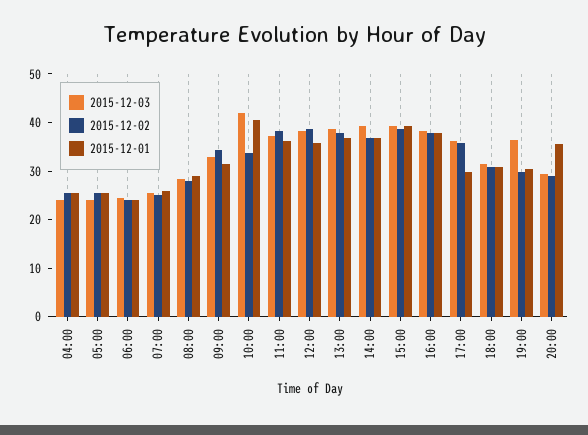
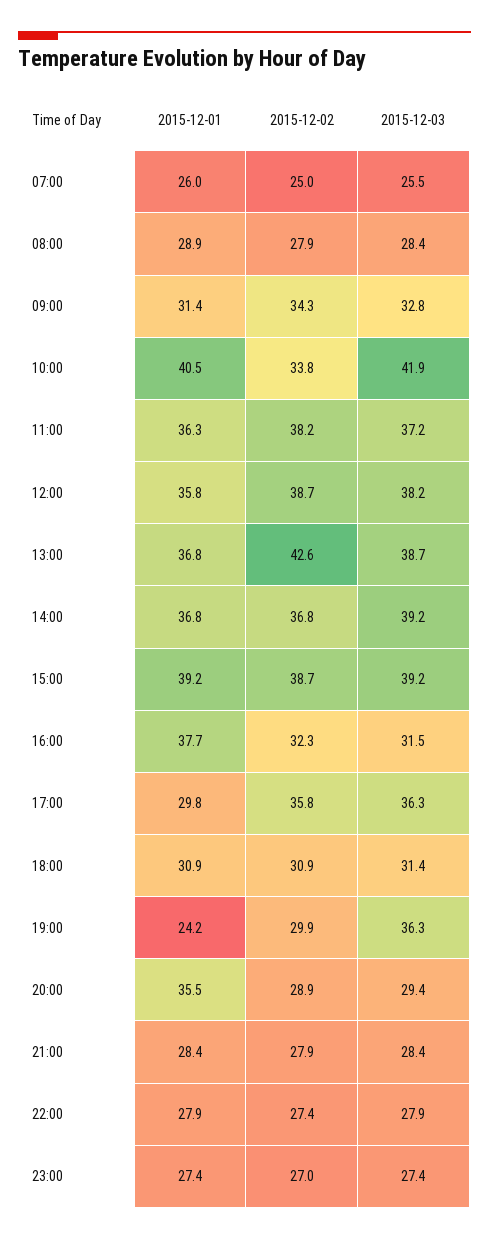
2015-12-03, 04:00: 24 -> none
2015-12-02, 04:00: 26 -> none
2015-12-01, 04:00: 26 -> none
2015-12-03, 05:00: 24 -> none
2015-12-02, 05:00: 26 -> none
2015-12-01, 05:00: 26 -> none
2015-12-03, 06:00: 24 -> none
2015-12-02, 06:00: 24 -> none
2015-12-01, 06:00: 24 -> none
2015-12-02, 13:00: 38 -> 42.6
2015-12-03, 16:00: 38 -> 31.5
2015-12-02, 16:00: 38 -> 32.3
2015-12-01, 19:00: 30 -> 24.2
2015-12-01, 21:00: none -> 28.4
2015-12-02, 21:00: none -> 27.9
2015-12-03, 21:00: none -> 28.4
2015-12-01, 22:00: none -> 27.9
2015-12-02, 22:00: none -> 27.4
2015-12-03, 22:00: none -> 27.9
2015-12-01, 23:00: none -> 27.4
2015-12-02, 23:00: none -> 27
2015-12-03, 23:00: none -> 27.4

